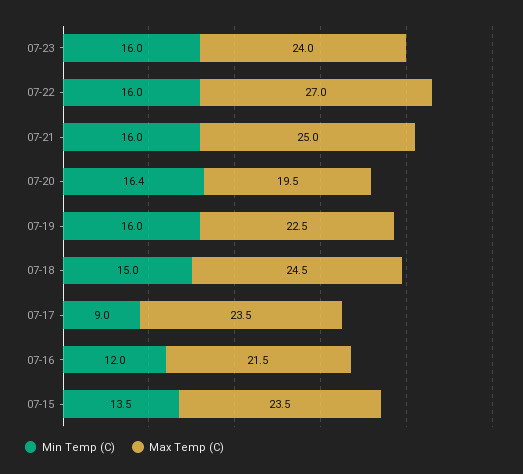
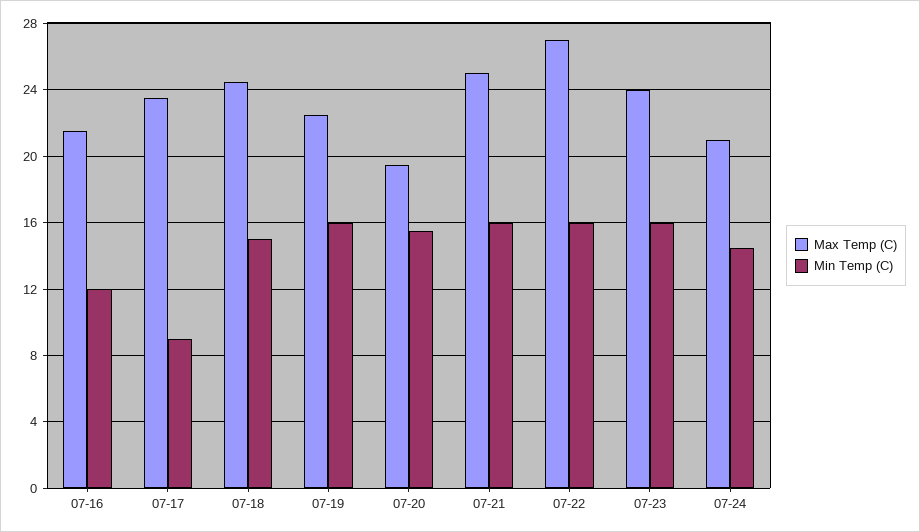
Min Temp (C), 07-20: 16.4 -> 15.5
Min Temp (C), 07-15: 13.5 -> none
Max Temp (C), 07-15: 23.5 -> none
Max Temp (C), 07-24: none -> 21
Min Temp (C), 07-24: none -> 14.5

